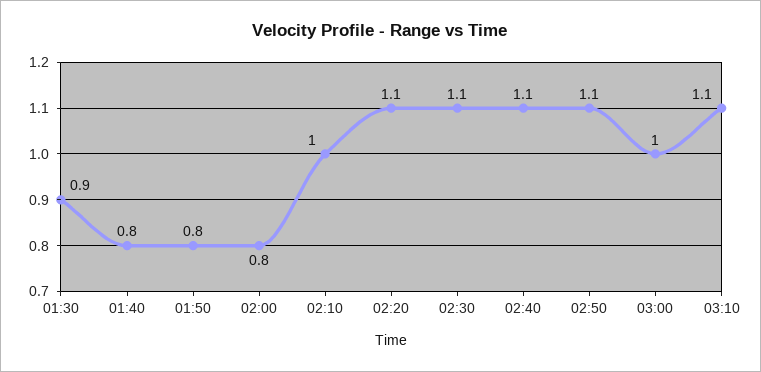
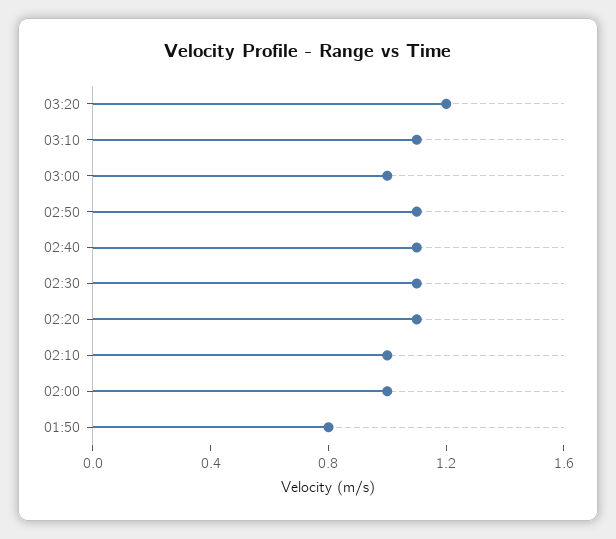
01:30: 0.9 -> none
01:40: 0.8 -> none
02:00: 0.8 -> 1
03:20: none -> 1.2

